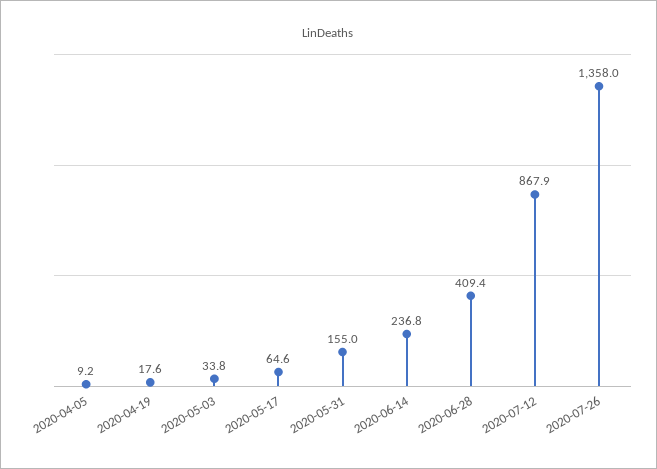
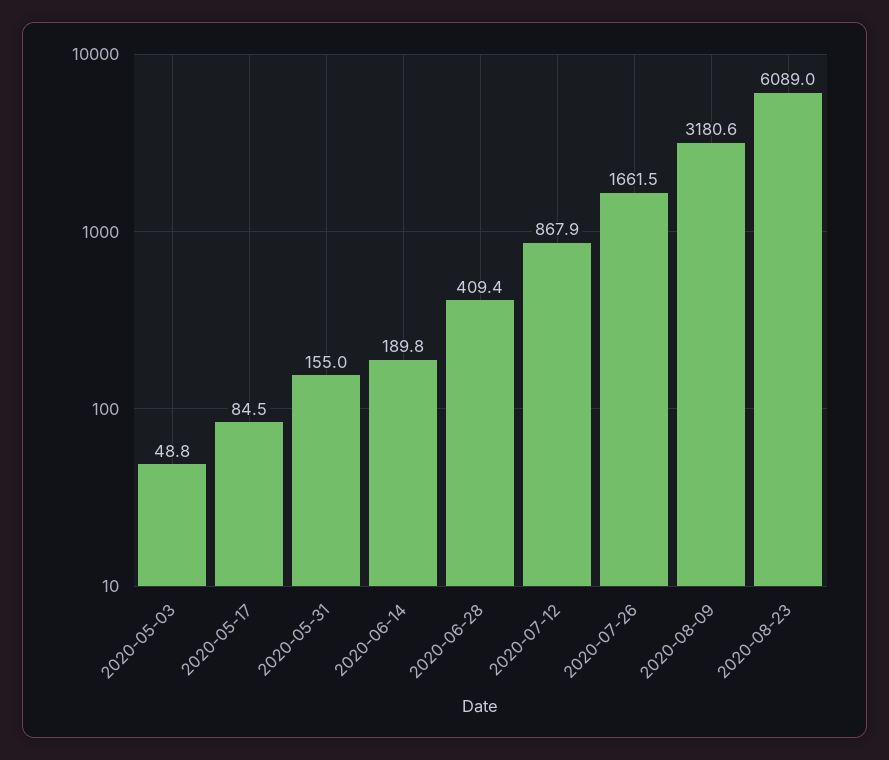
2020-04-05: 9.2 -> none
2020-04-19: 17.6 -> none
2020-05-03: 33.8 -> 48.8
2020-05-17: 64.6 -> 84.5
2020-06-14: 236.8 -> 189.8
2020-07-26: 1358 -> 1661.5
2020-08-09: none -> 3180.6
2020-08-23: none -> 6089

